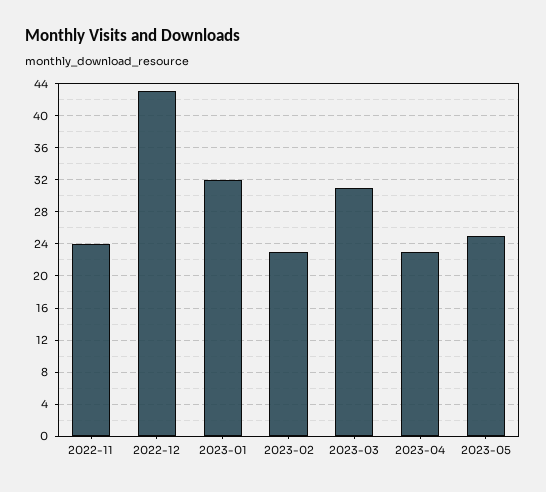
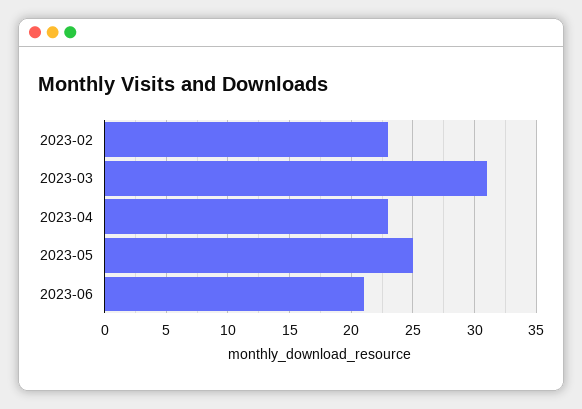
2022-11: 24 -> none
2022-12: 43 -> none
2023-01: 32 -> none
2023-06: none -> 21

